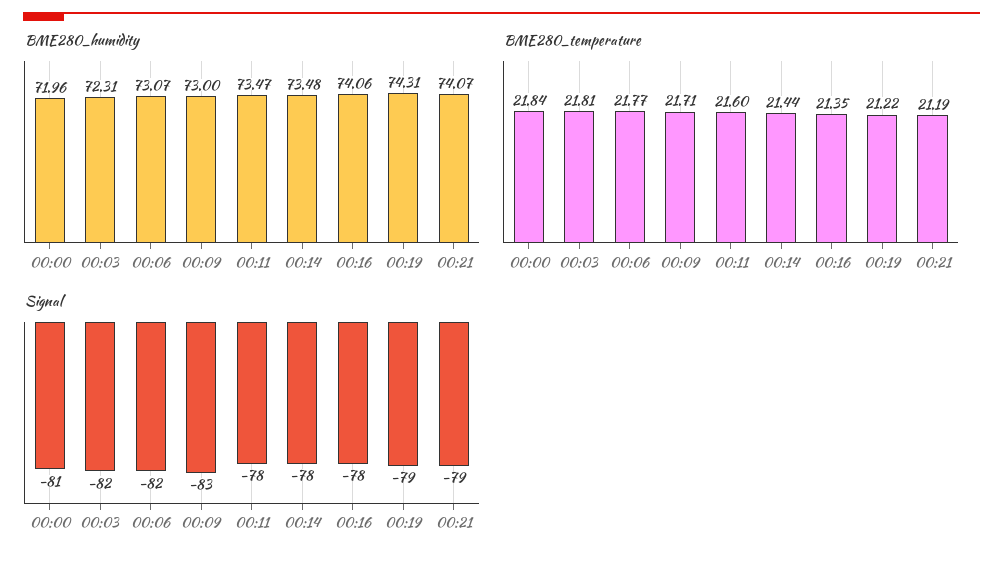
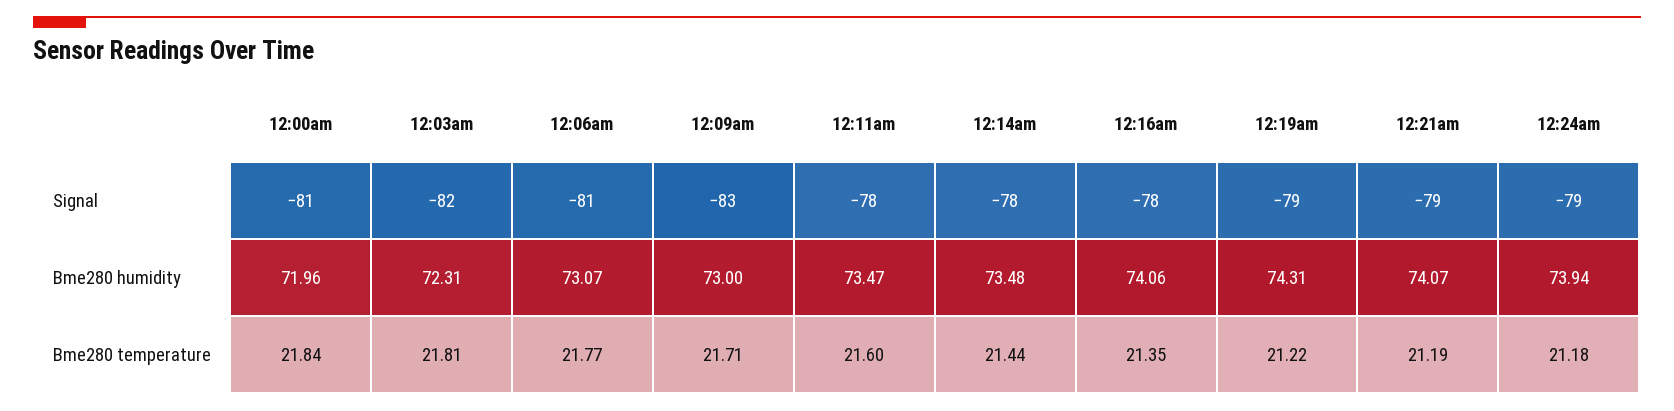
Signal, 00:06: -82 -> -81
Signal, 12:24am: none -> -79
BME280_humidity, 12:24am: none -> 73.94
BME280_temperature, 12:24am: none -> 21.18

